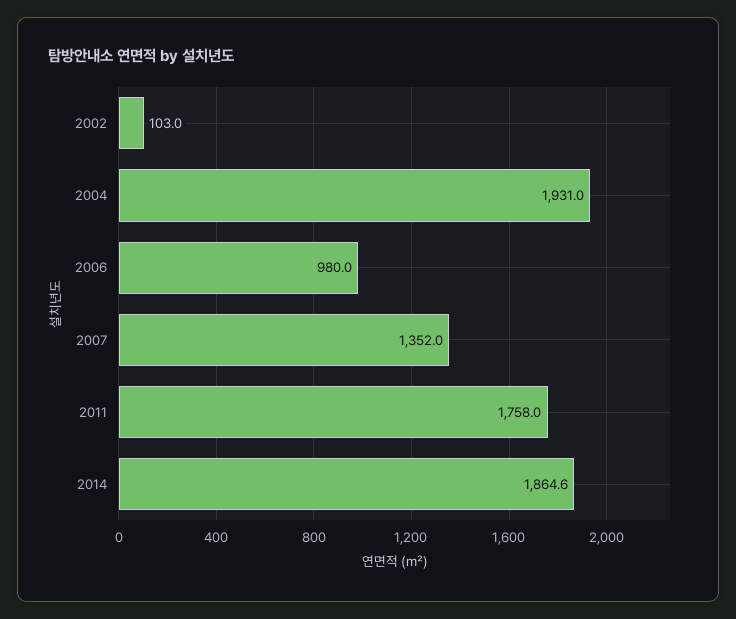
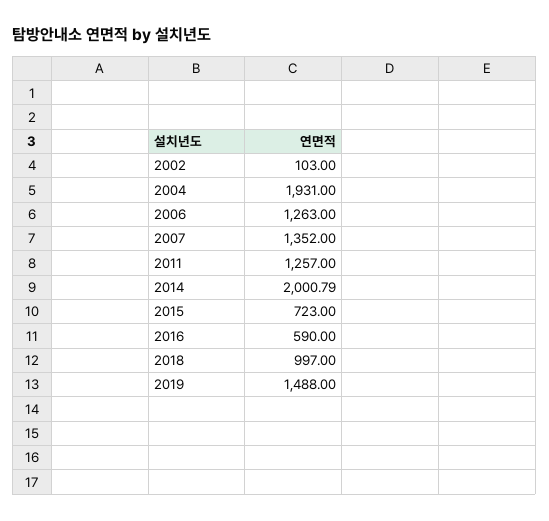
2006: 980 -> 1263
2011: 1758 -> 1257
2014: 1864.6 -> 2000.79
2015: none -> 723
2016: none -> 590
2018: none -> 997
2019: none -> 1488

